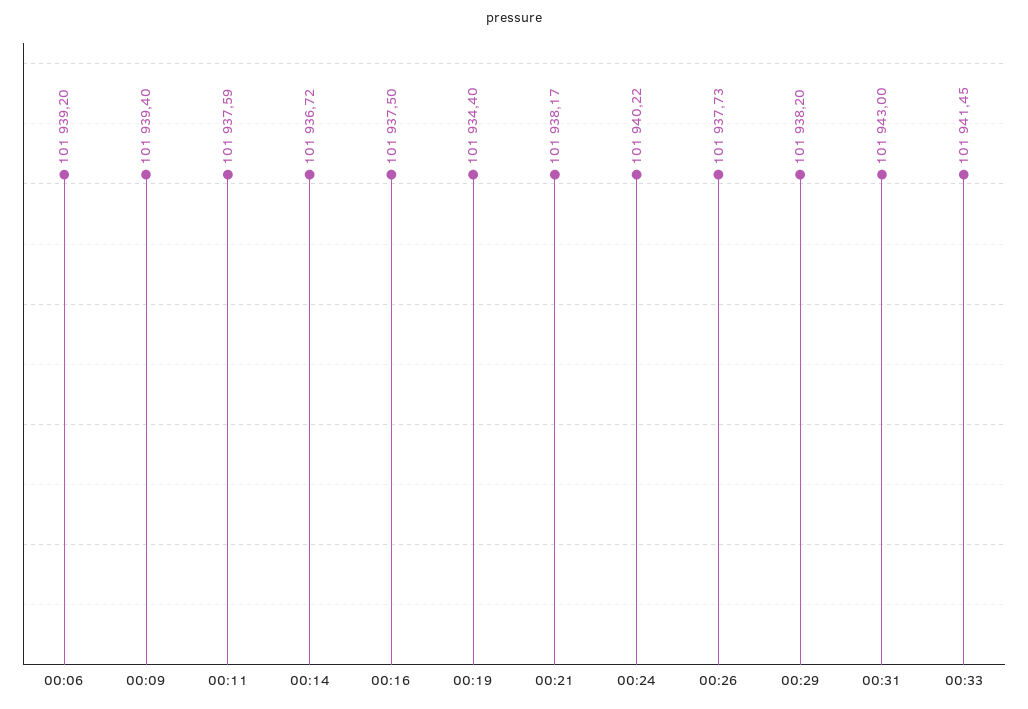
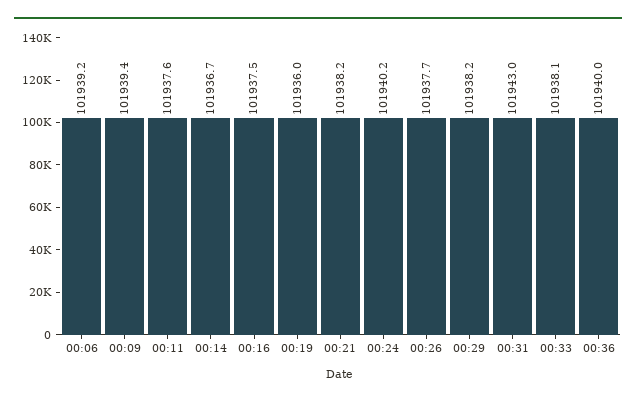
00:19: 101934.4 -> 101936
00:33: 101941.45 -> 101938.1
00:36: none -> 101940

